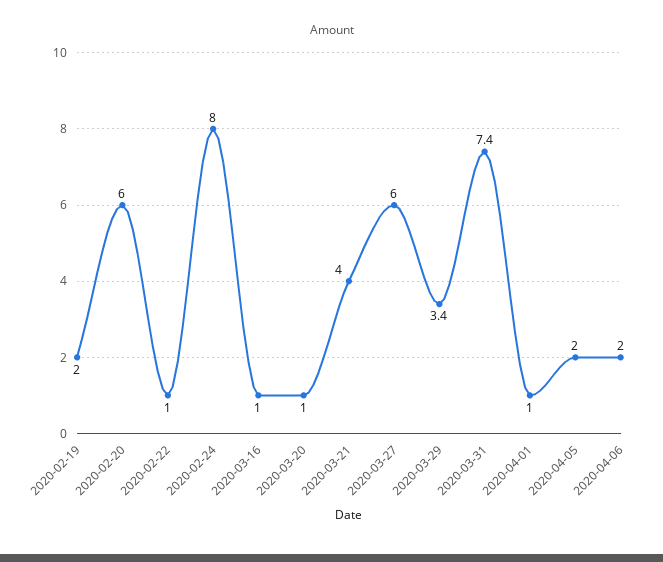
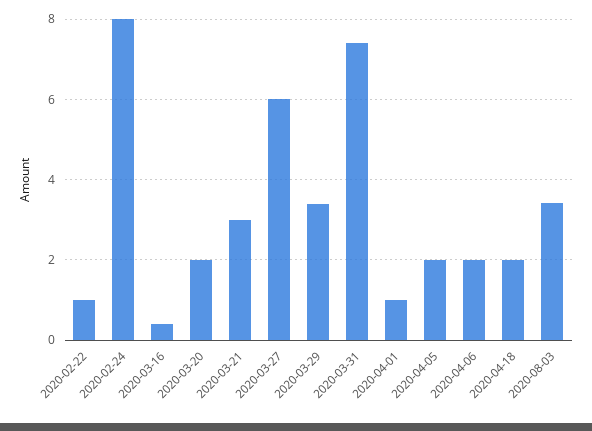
2020-02-19: 2 -> none
2020-02-20: 6 -> none
2020-03-16: 1 -> 0.4
2020-03-20: 1 -> 2
2020-03-21: 4 -> 3
2020-04-18: none -> 2
2020-08-03: none -> 3.4

